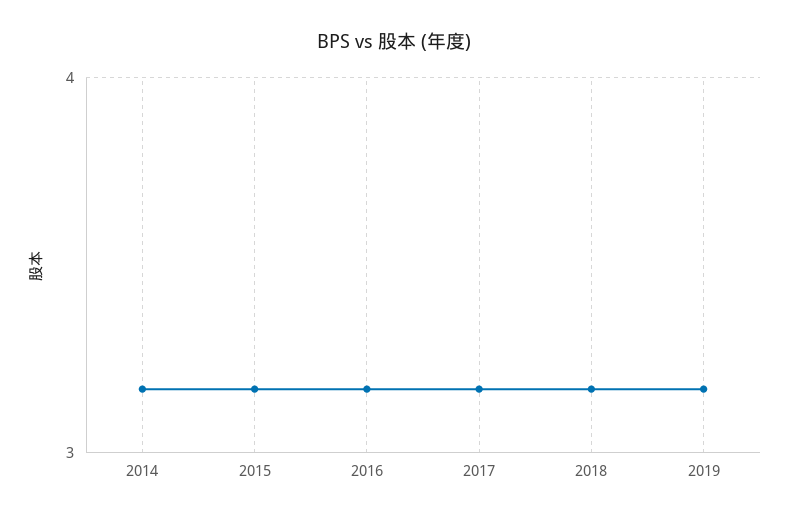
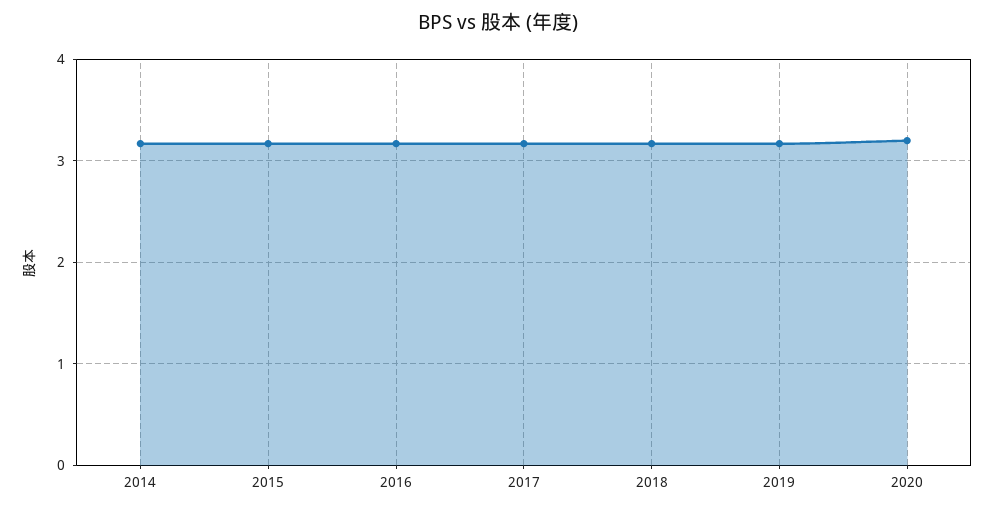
2020: none -> 3.2

